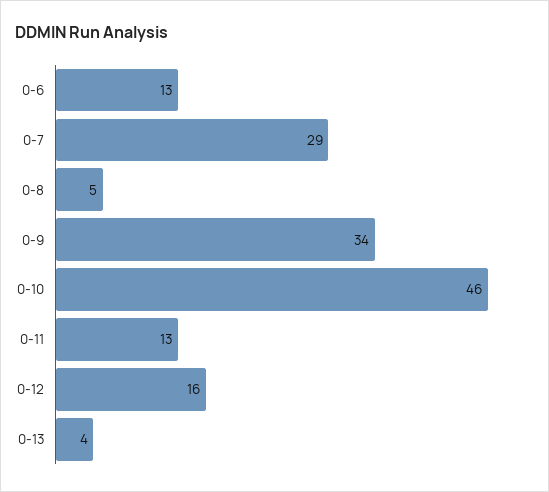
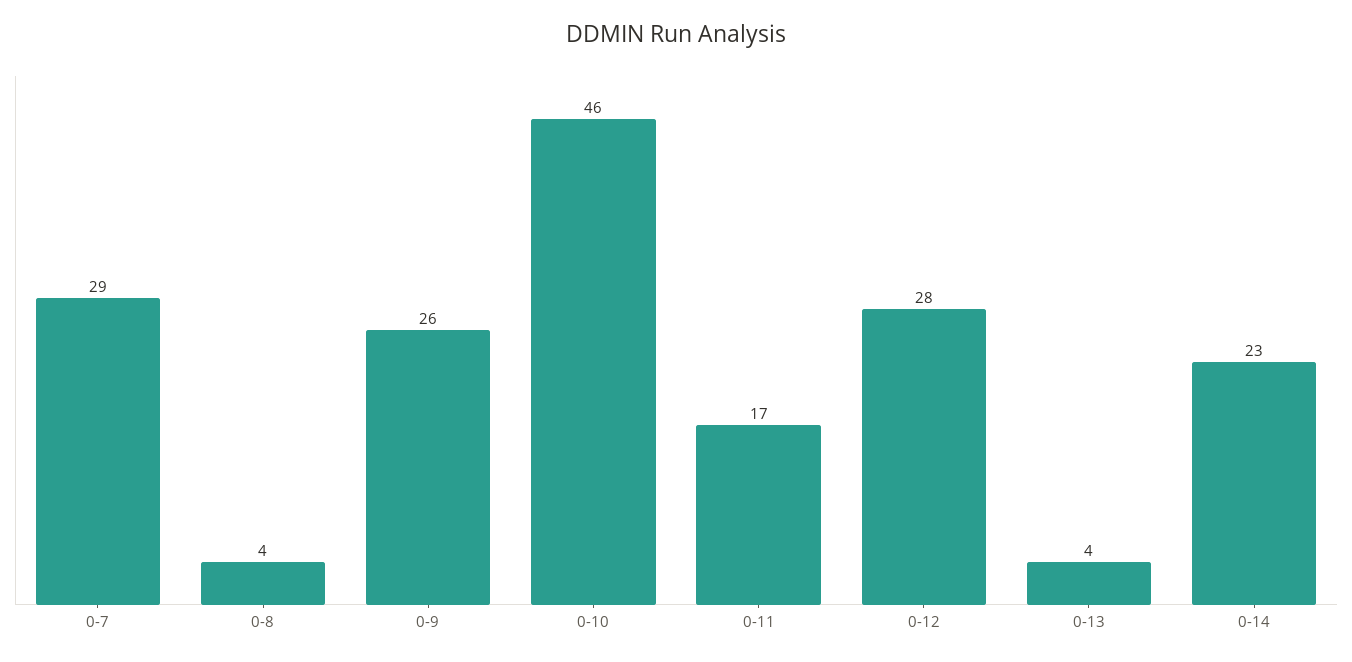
0-6: 13 -> none
0-8: 5 -> 4
0-9: 34 -> 26
0-11: 13 -> 17
0-12: 16 -> 28
0-14: none -> 23

